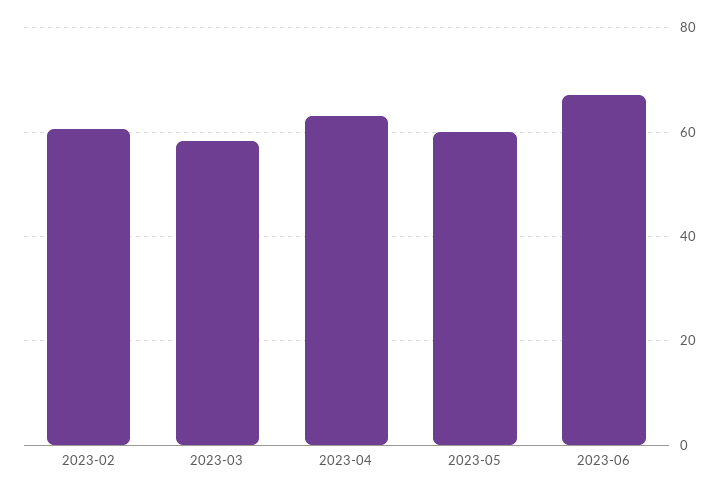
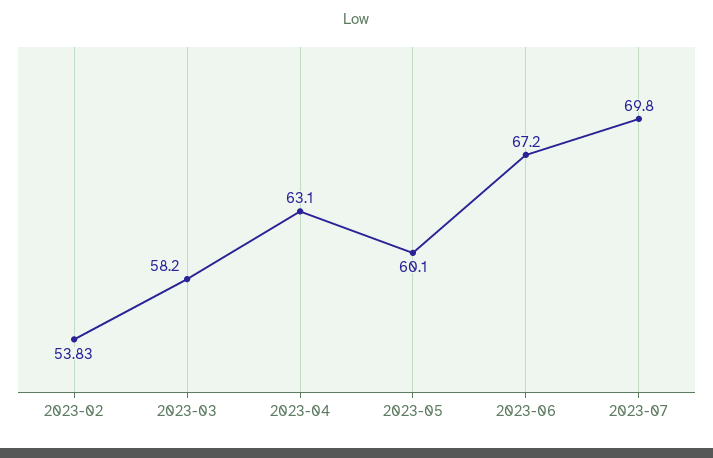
2023-02: 60 -> 53.83
2023-07: none -> 69.8

